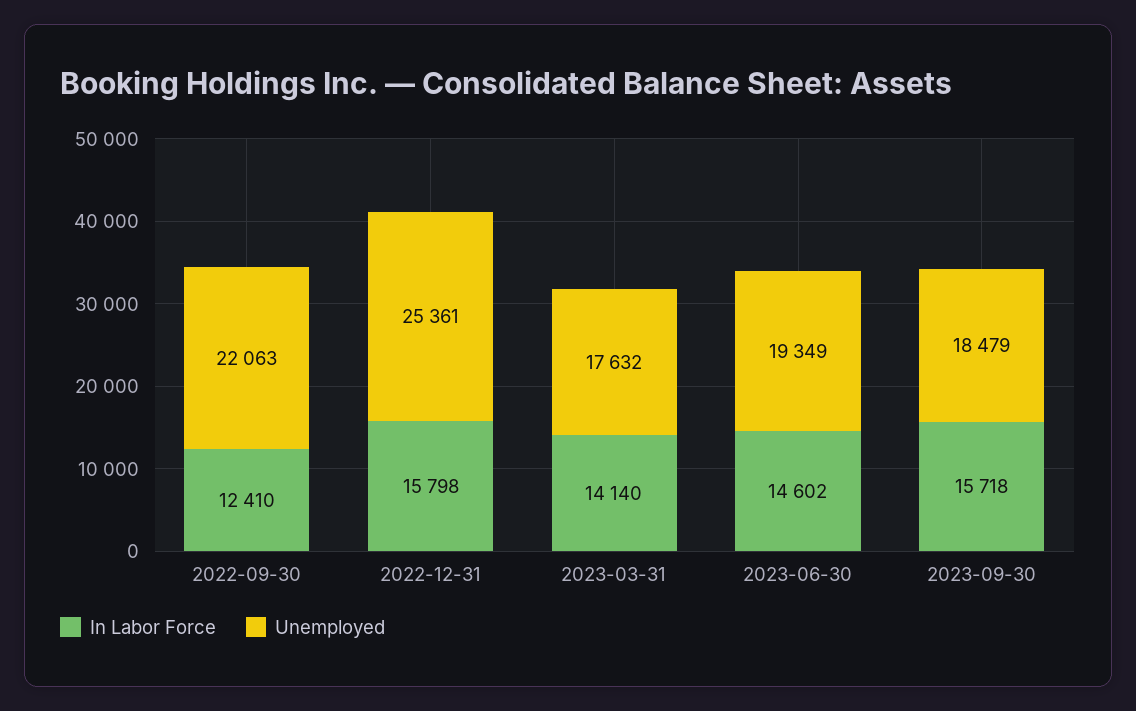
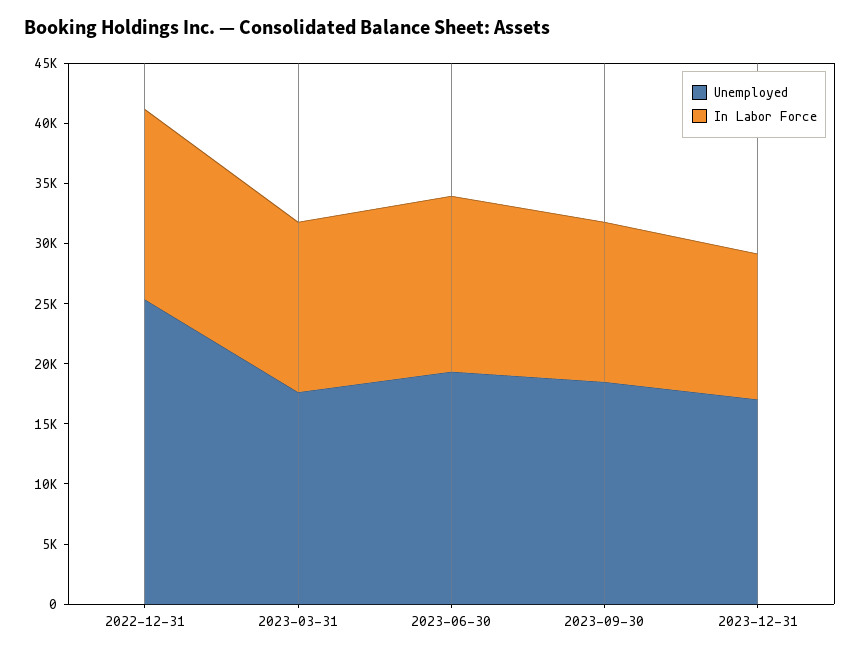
In Labor Force, 2022-09-30: 12410 -> none
Unemployed, 2022-09-30: 22063 -> none
In Labor Force, 2023-09-30: 15718 -> 13000
Unemployed, 2023-12-31: none -> 17000
In Labor Force, 2023-12-31: none -> 12000

